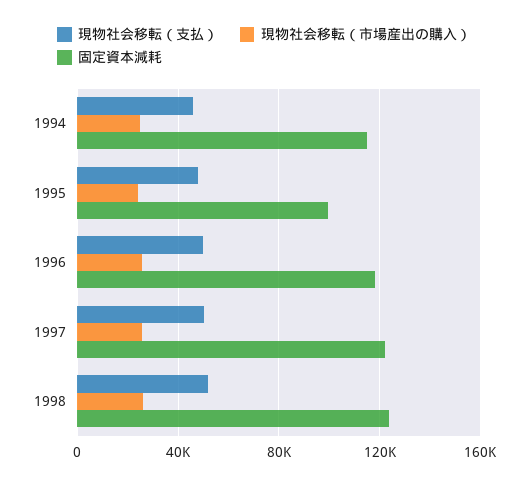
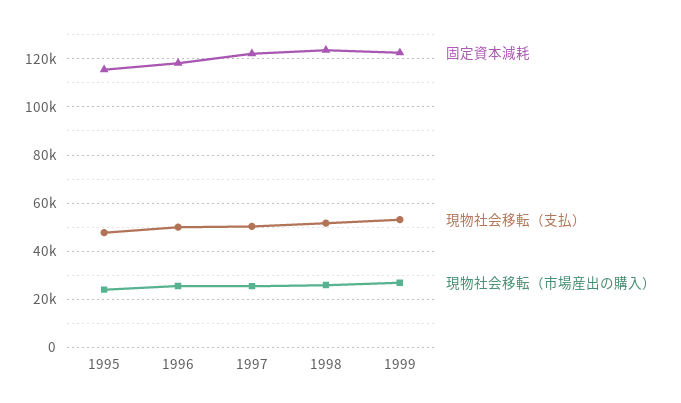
現物社会移転（支払）, 1994: 45000 -> none
現物社会移転（市場産出の購入）, 1994: 25000 -> none
固定資本減耗, 1994: 115000 -> none
固定資本減耗, 1995: 100000 -> 115000
固定資本減耗, 1999: none -> 122500
現物社会移転（支払）, 1999: none -> 52500
現物社会移転（市場産出の購入）, 1999: none -> 27500

